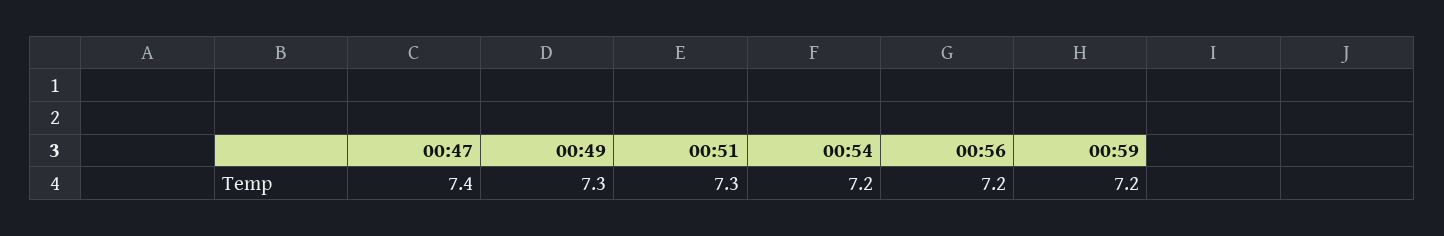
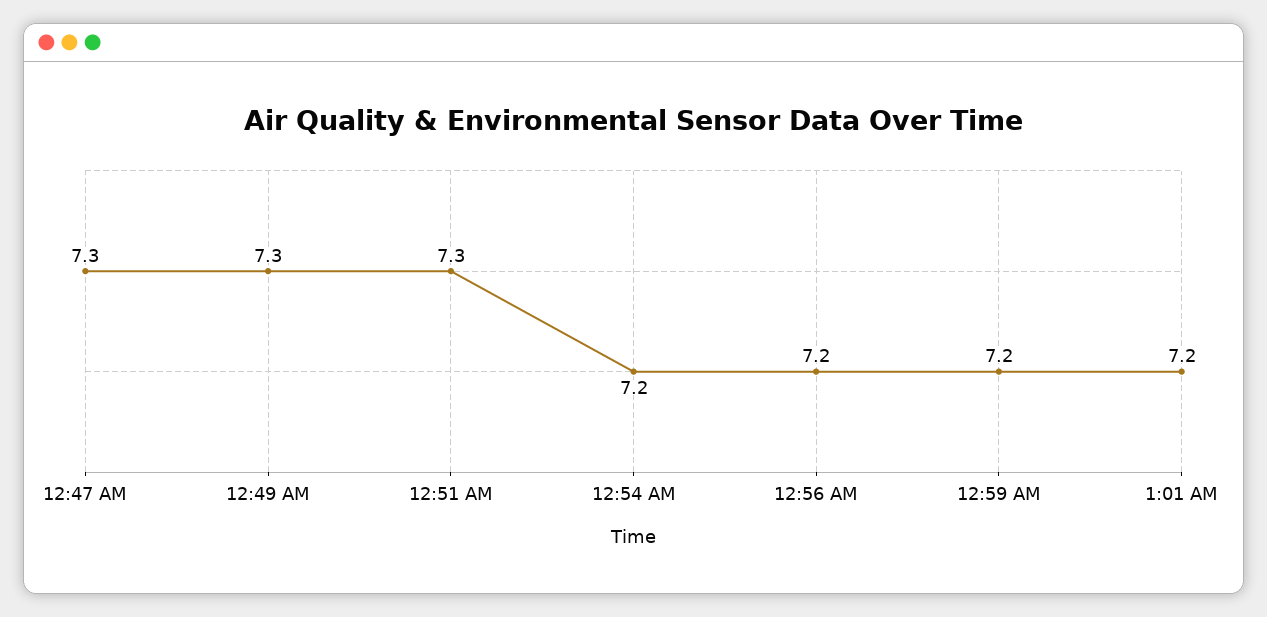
00:47: 7.4 -> 7.3
1:01 AM: none -> 7.2

